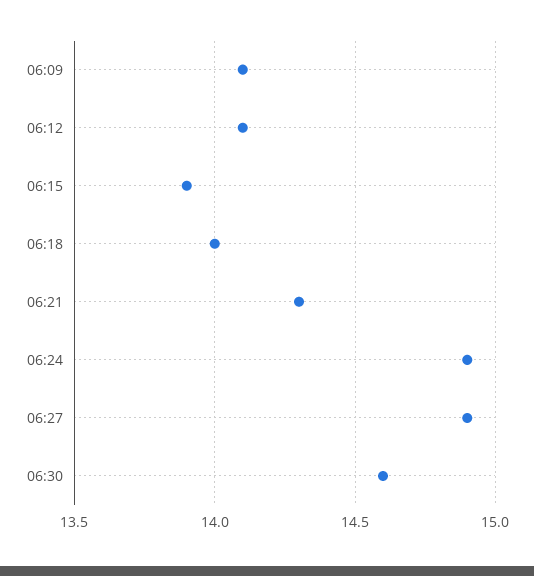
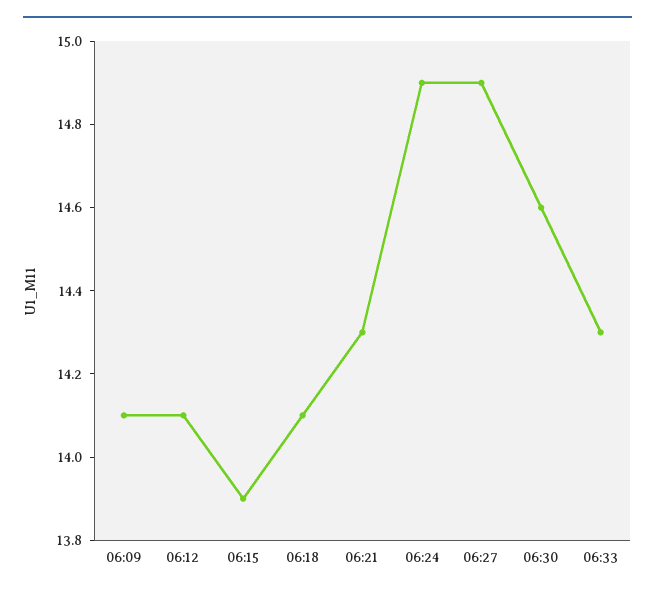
06:18: 14 -> 14.1
06:33: none -> 14.3

